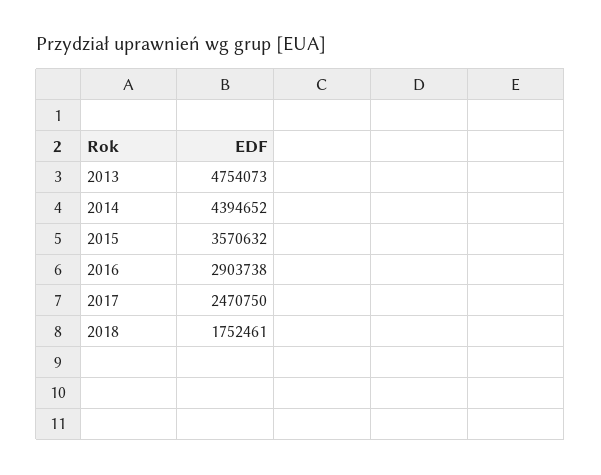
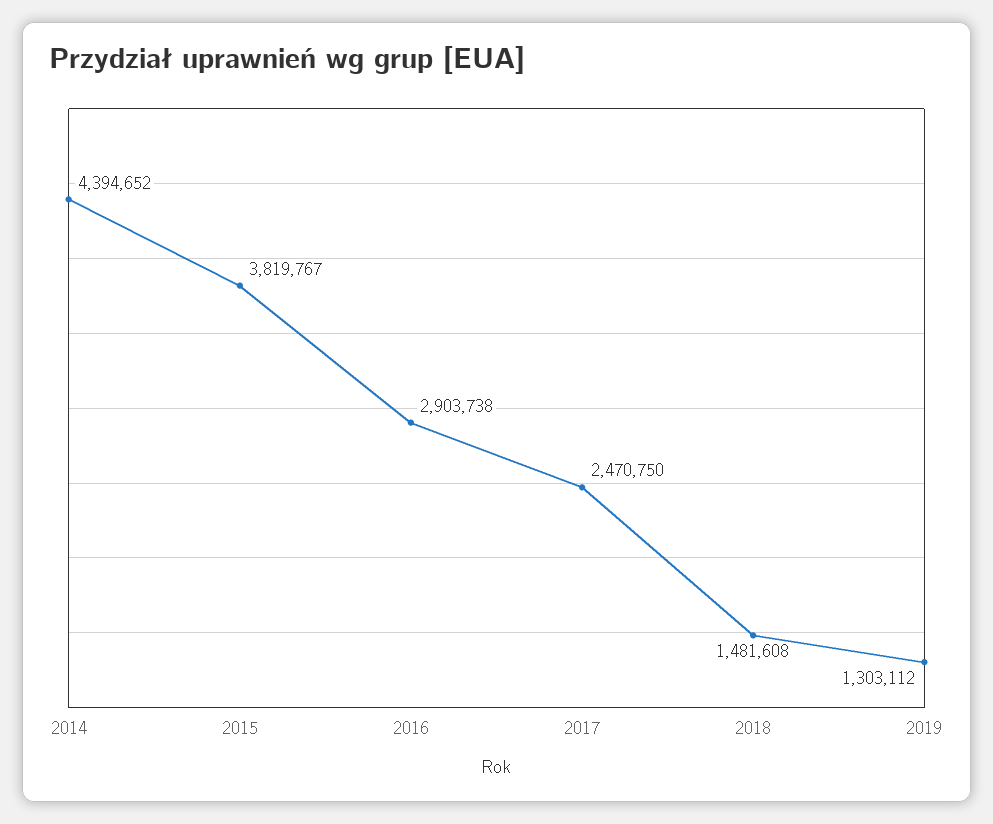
2013: 4754073 -> none
2015: 3570632 -> 3819767
2018: 1752461 -> 1481608
2019: none -> 1303112

